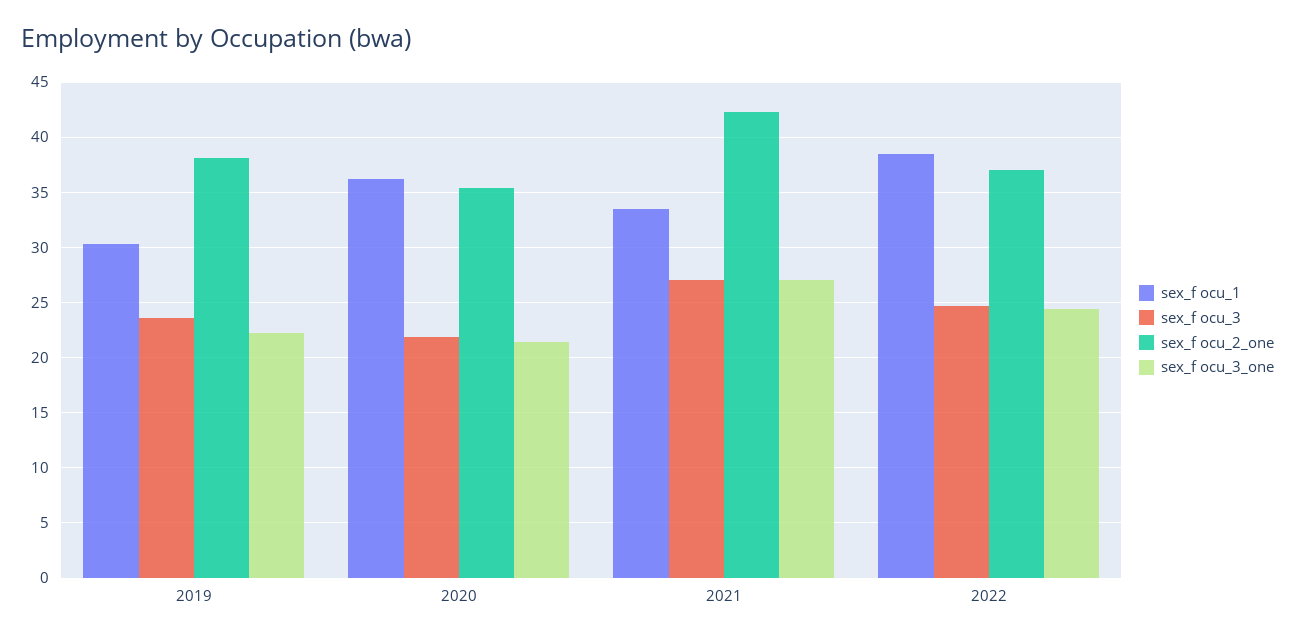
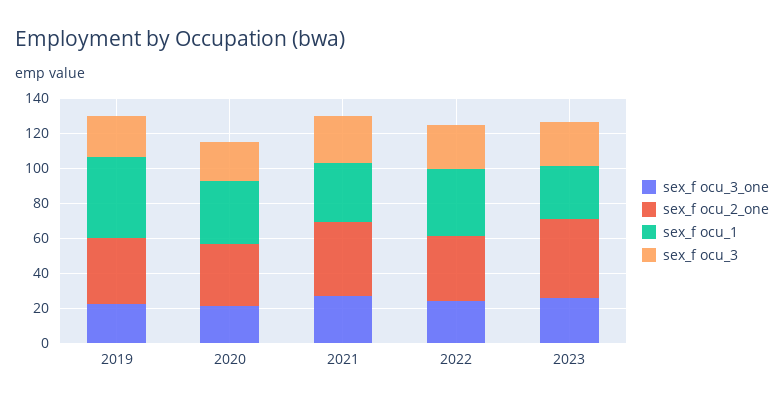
sex_f ocu_1, 2019: 30 -> 45
sex_f ocu_3_one, 2023: none -> 25
sex_f ocu_2_one, 2023: none -> 45
sex_f ocu_1, 2023: none -> 30
sex_f ocu_3, 2023: none -> 25

